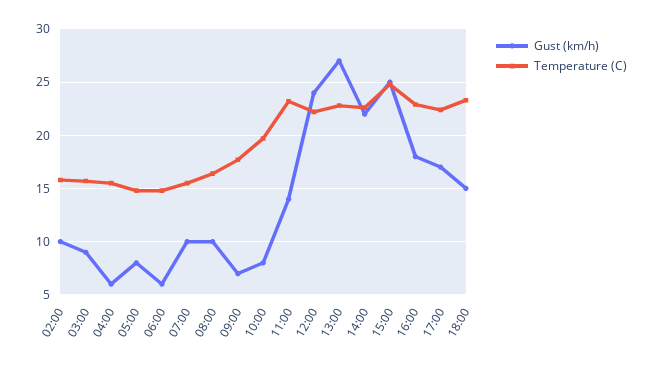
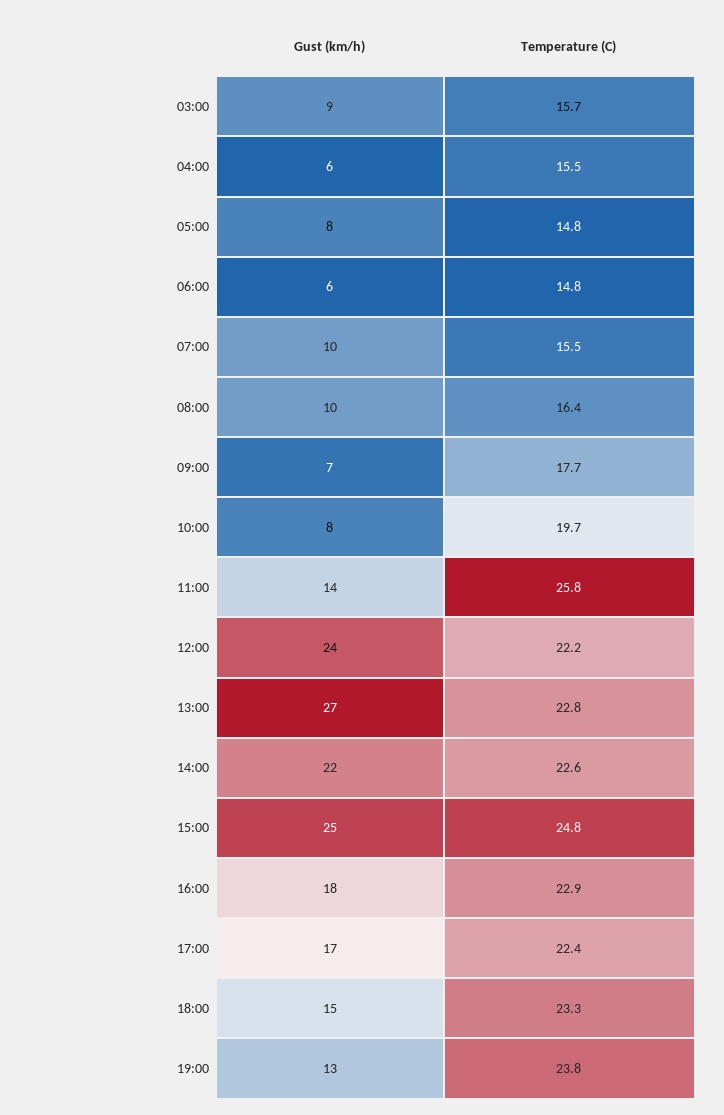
Gust (km/h), 02:00: 10 -> none
Temperature (C), 02:00: 16 -> none
Temperature (C), 11:00: 23 -> 25.8
Gust (km/h), 19:00: none -> 13
Temperature (C), 19:00: none -> 23.8

